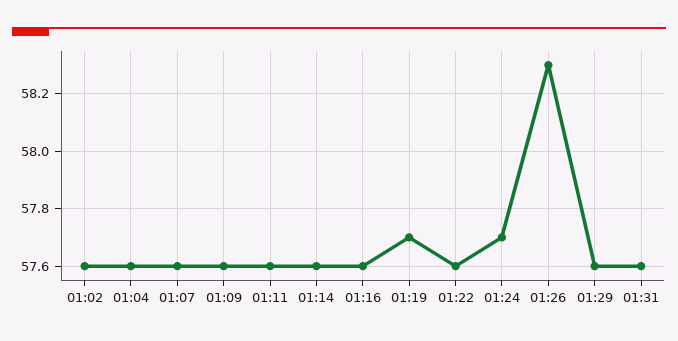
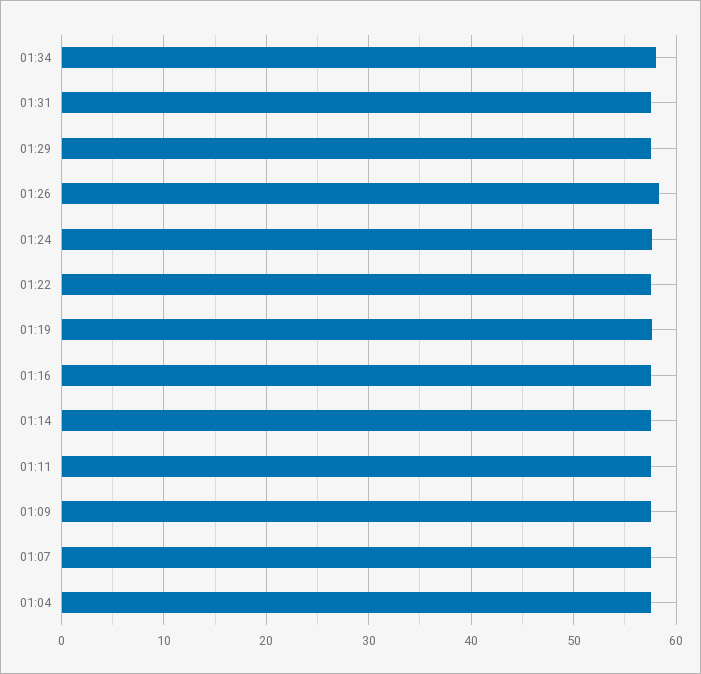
01:02: 57.6 -> none
01:34: none -> 58

